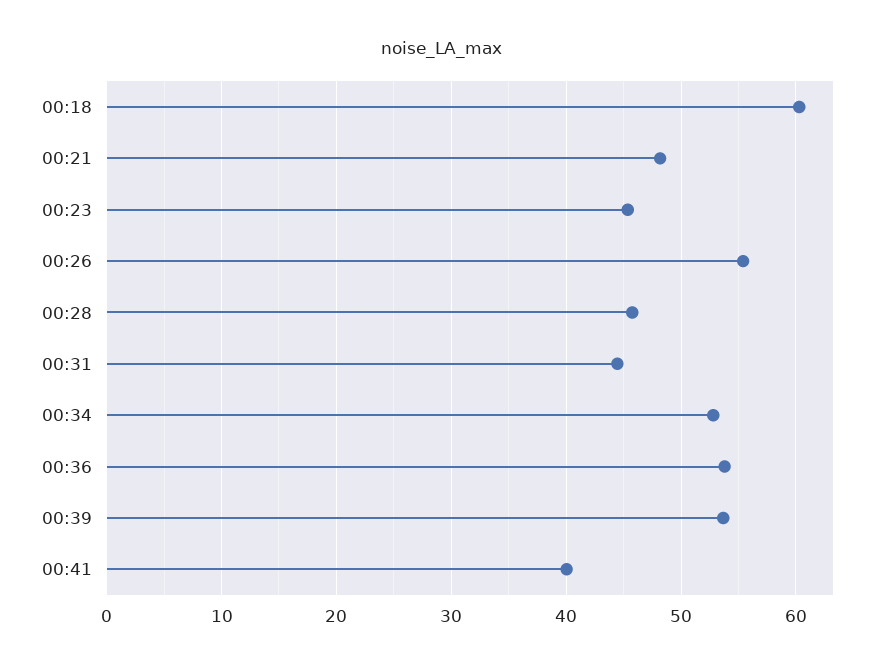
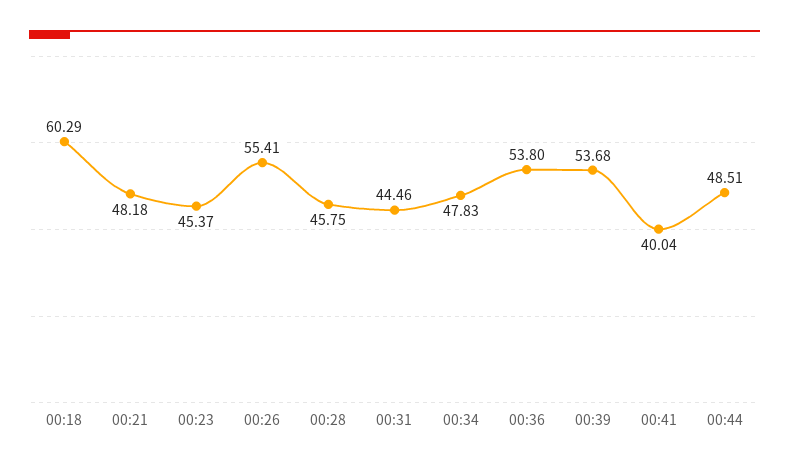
00:34: 53 -> 47.83
00:44: none -> 48.51

